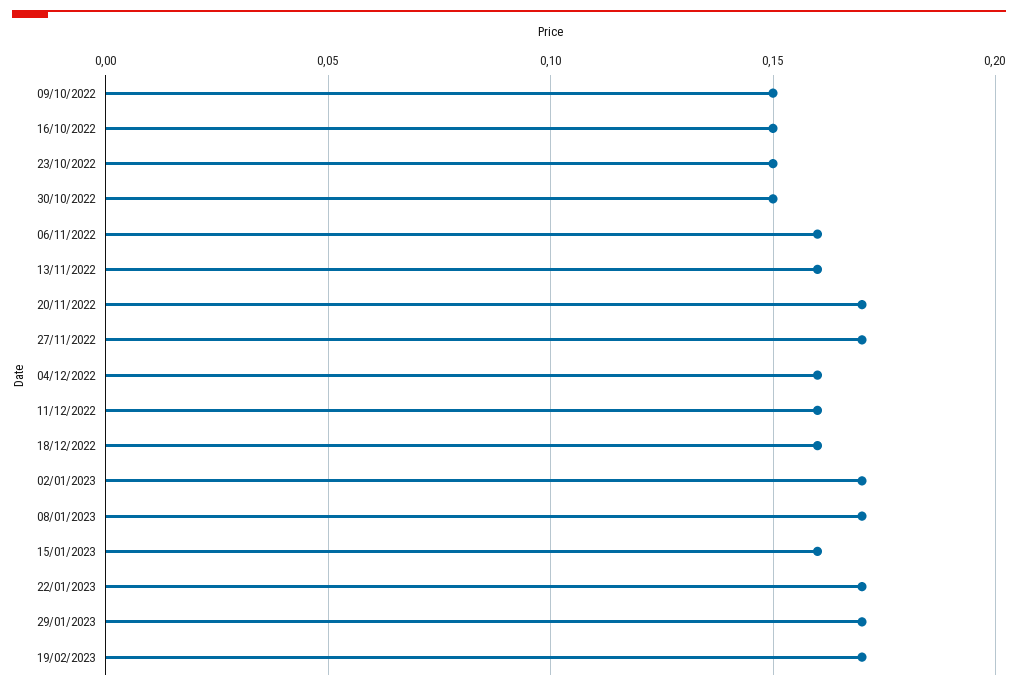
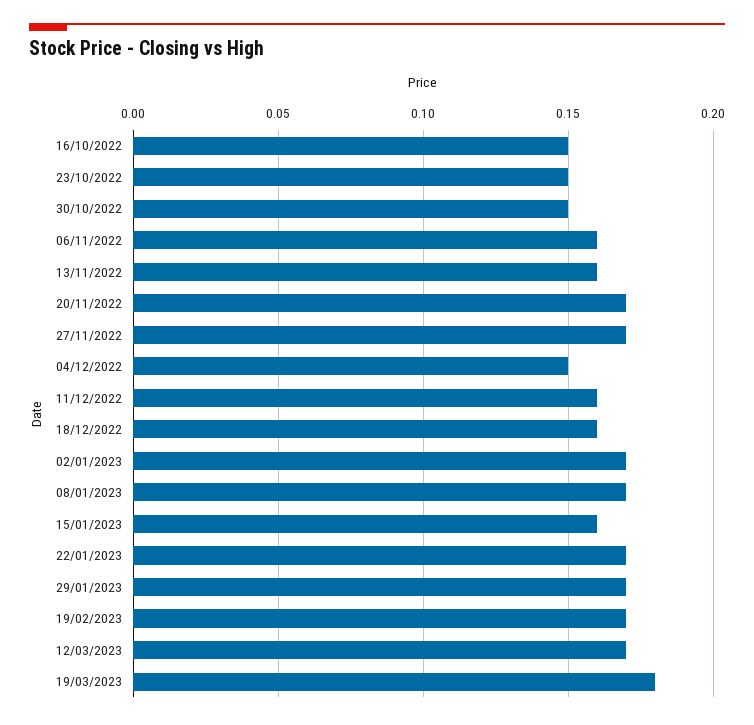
09/10/2022: 0.15 -> none
04/12/2022: 0.16 -> 0.15
12/03/2023: none -> 0.17
19/03/2023: none -> 0.18

